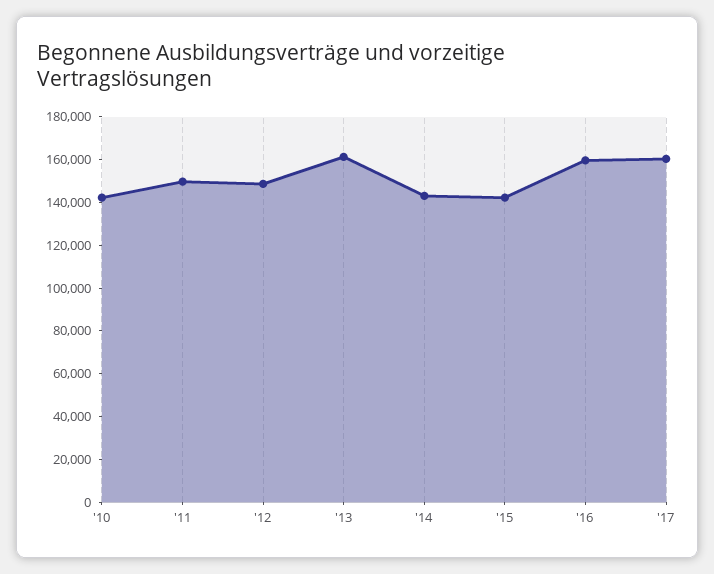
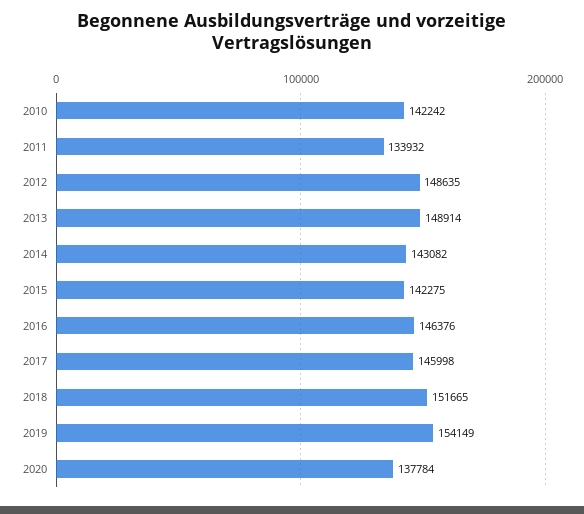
'11: 150000 -> 133932
'13: 160000 -> 148914
'16: 160000 -> 146376
'17: 160000 -> 145998
2018: none -> 151665
2019: none -> 154149
2020: none -> 137784

